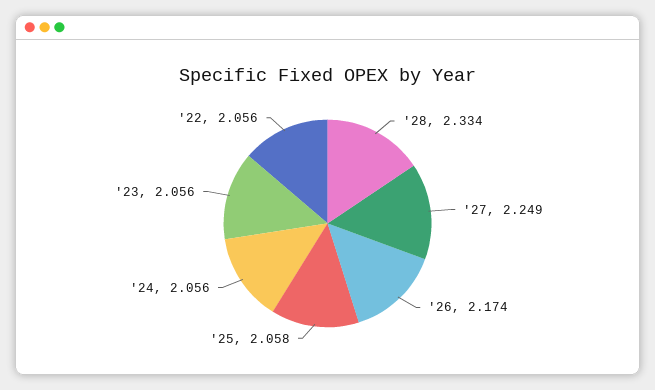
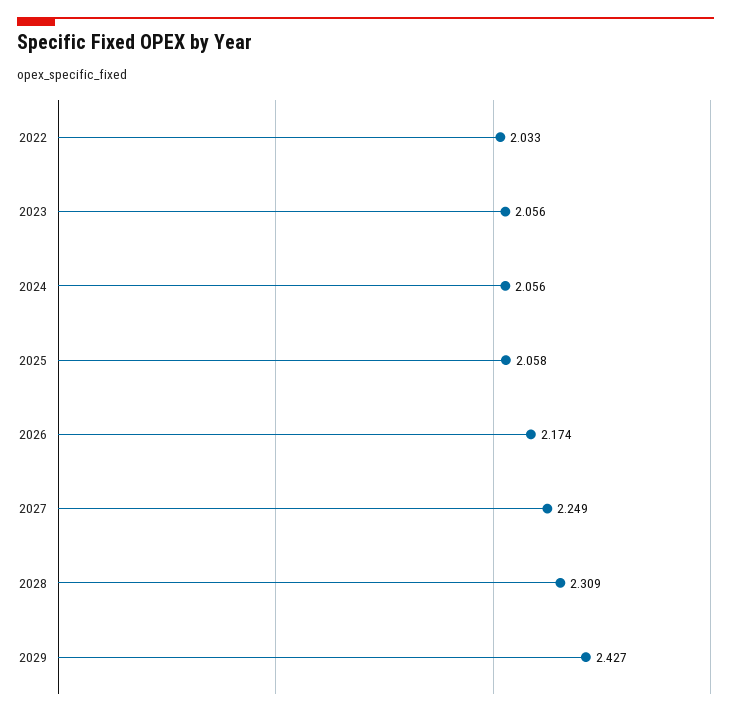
'28: 2.334 -> 2.309
'22: 2.056 -> 2.033
2029: none -> 2.427

